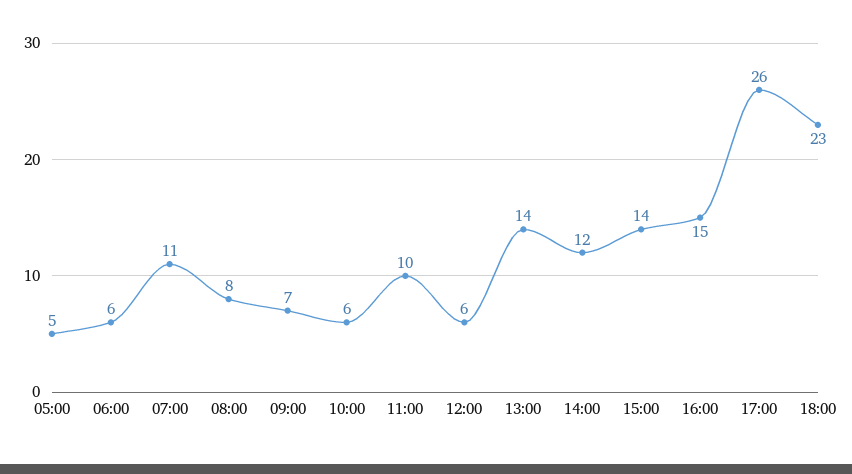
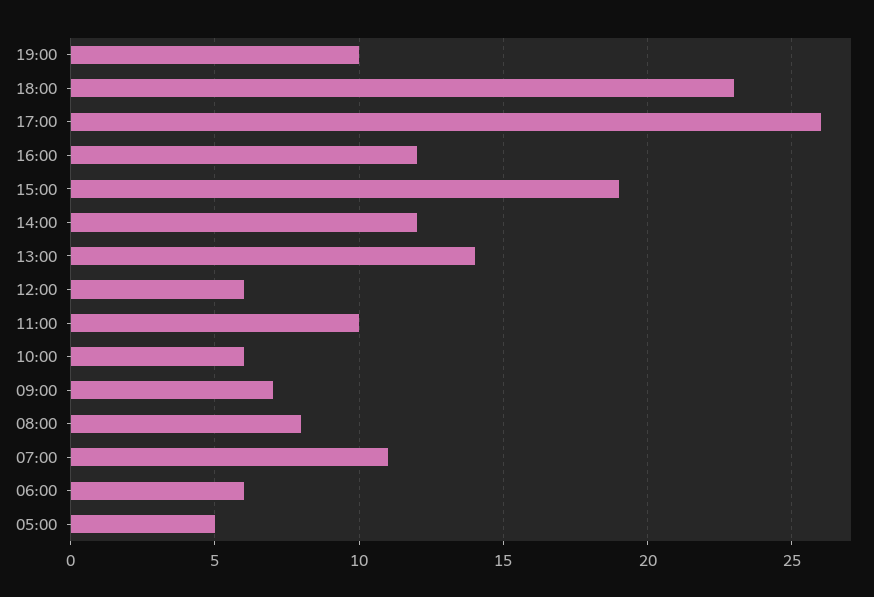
15:00: 14 -> 19
16:00: 15 -> 12
19:00: none -> 10

